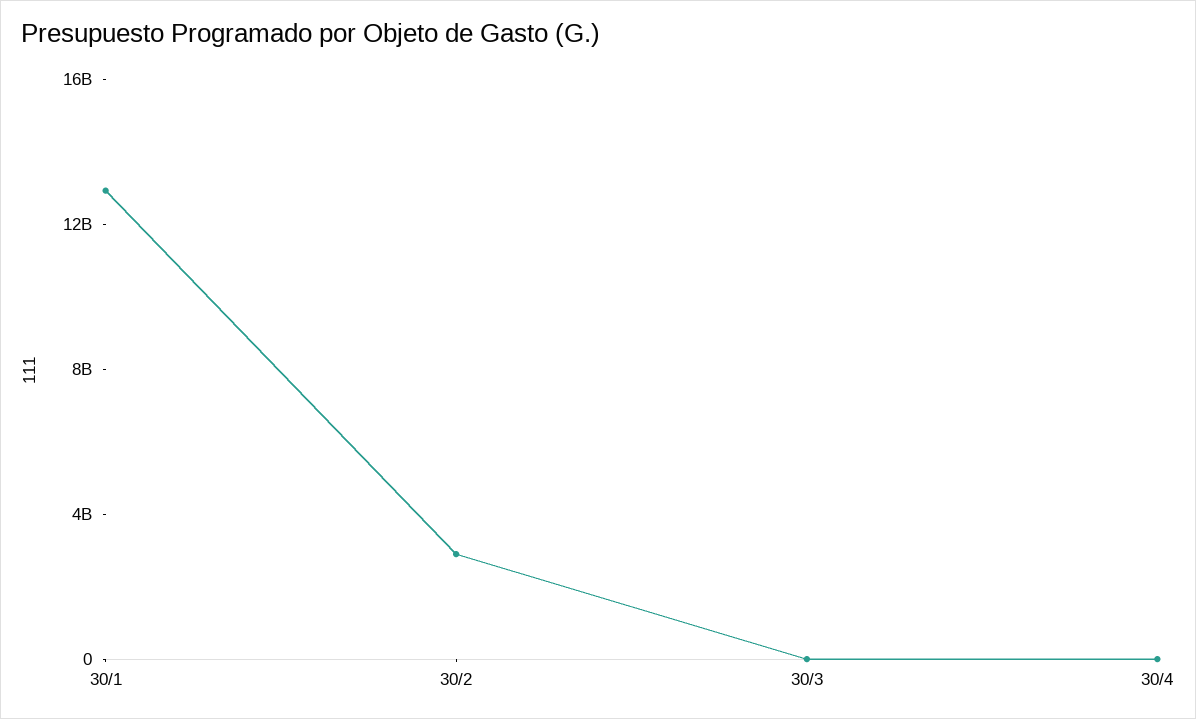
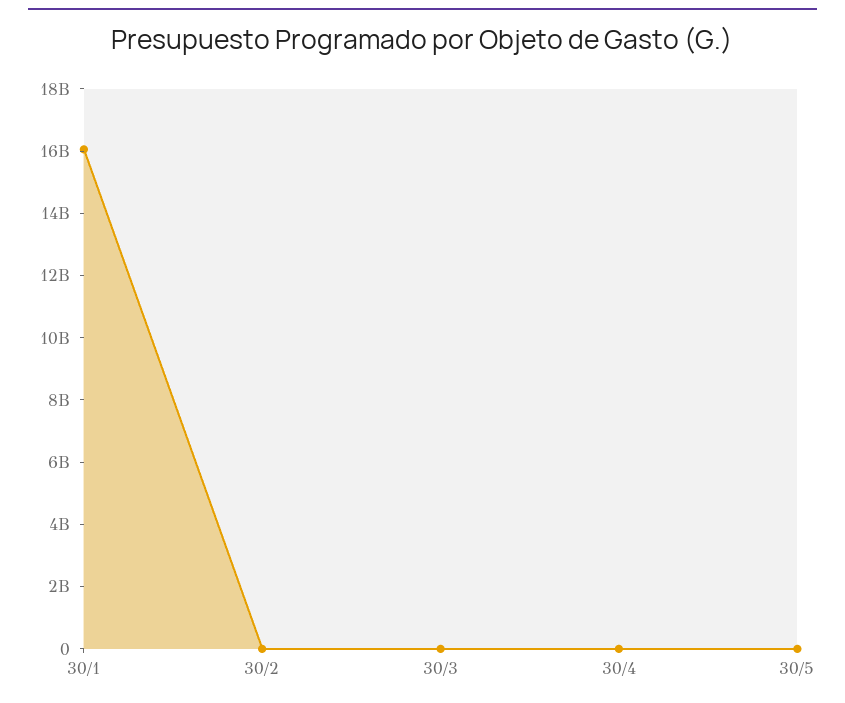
30/1: 13000000000 -> 16000000000
30/2: 3000000000 -> 0
30/5: none -> 0

